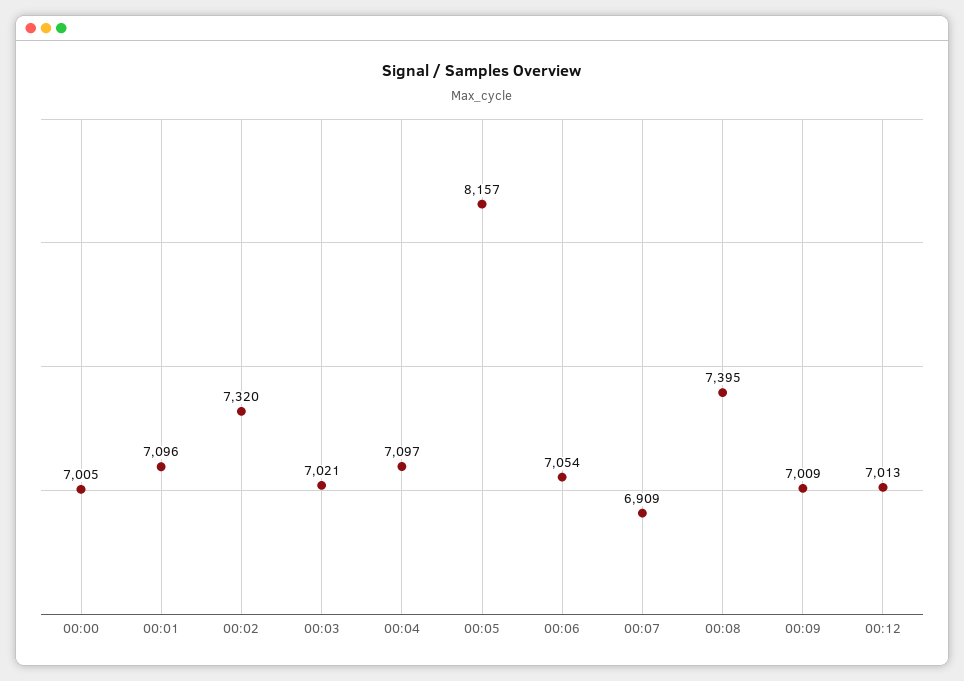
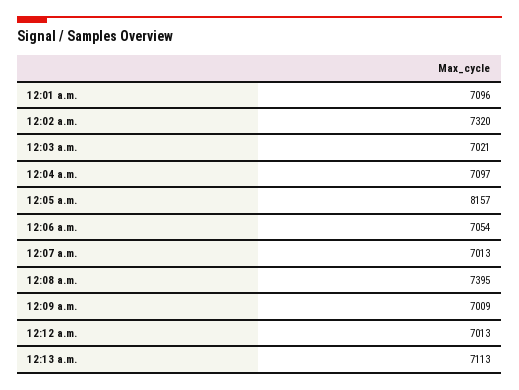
00:00: 7005 -> none
00:07: 6909 -> 7013
12:13 a.m.: none -> 7113

